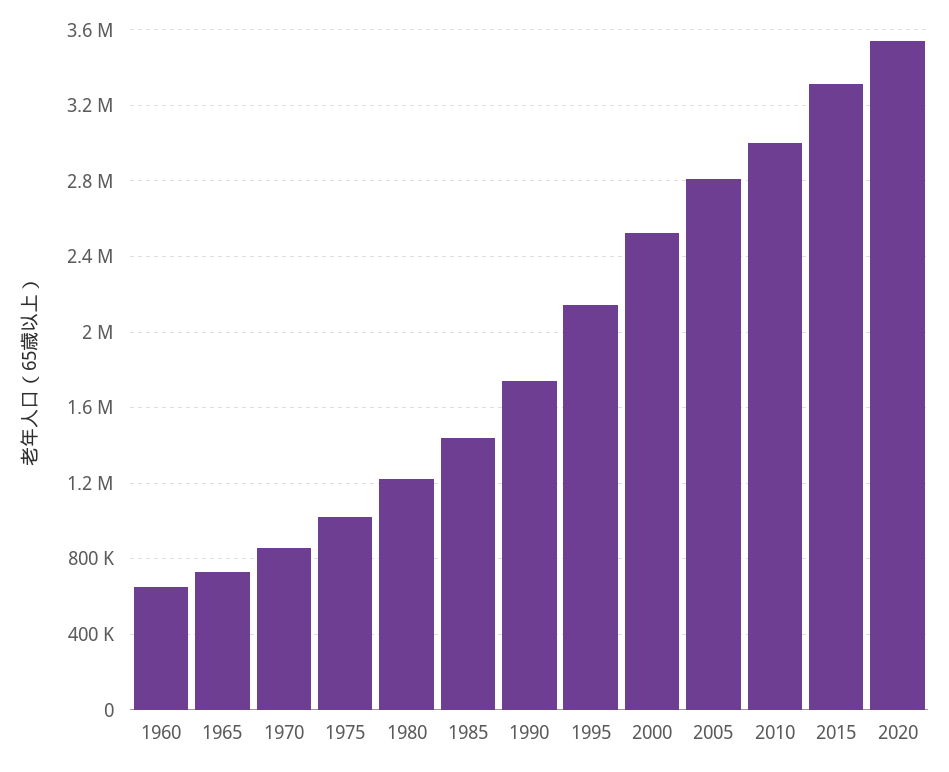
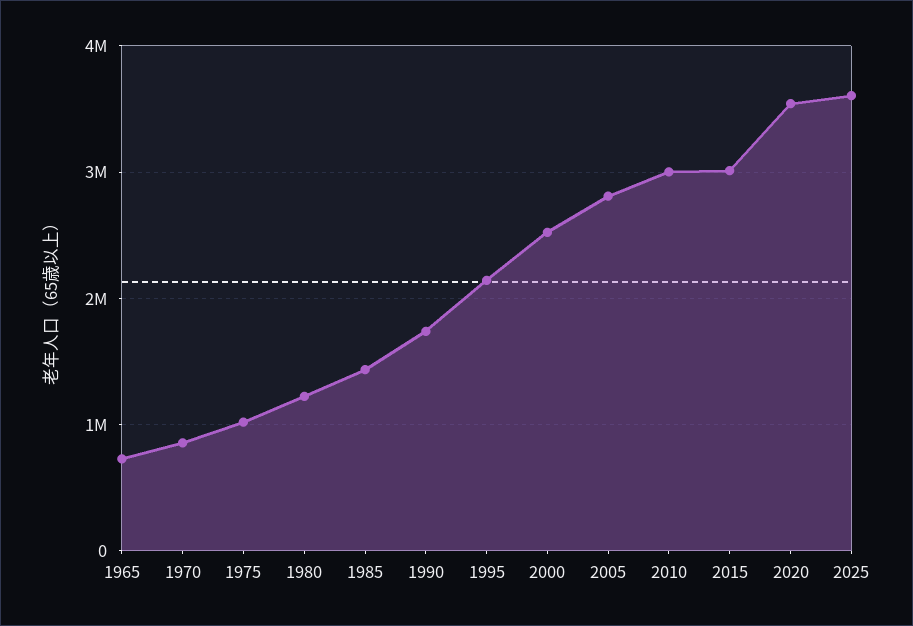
1960: 650000 -> none
2015: 3300000 -> 3000000
2025: none -> 3600000

